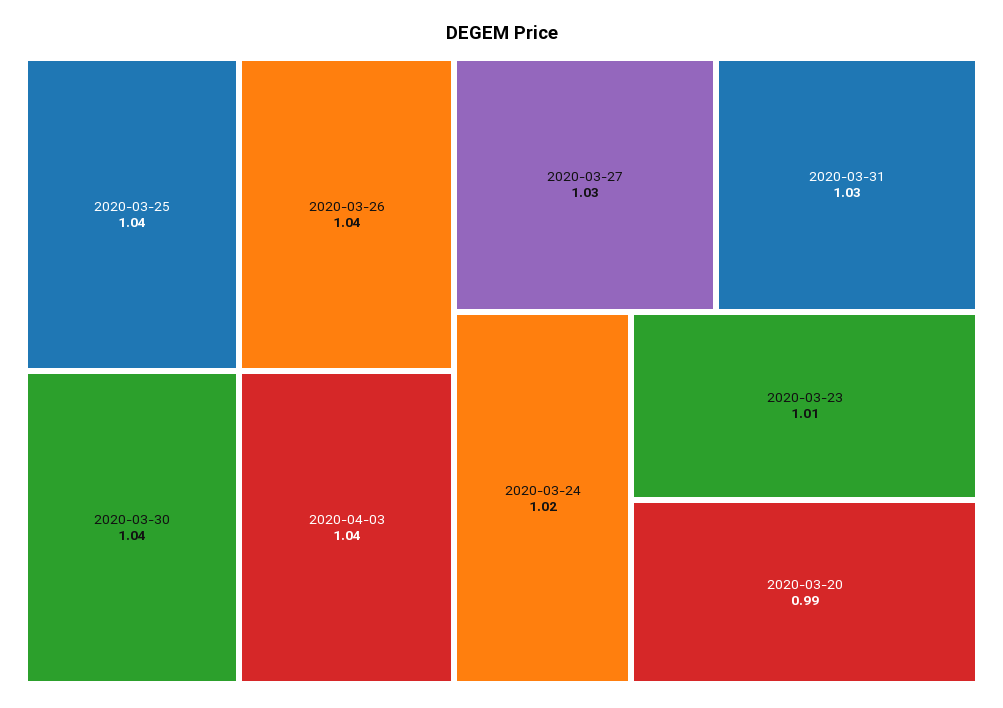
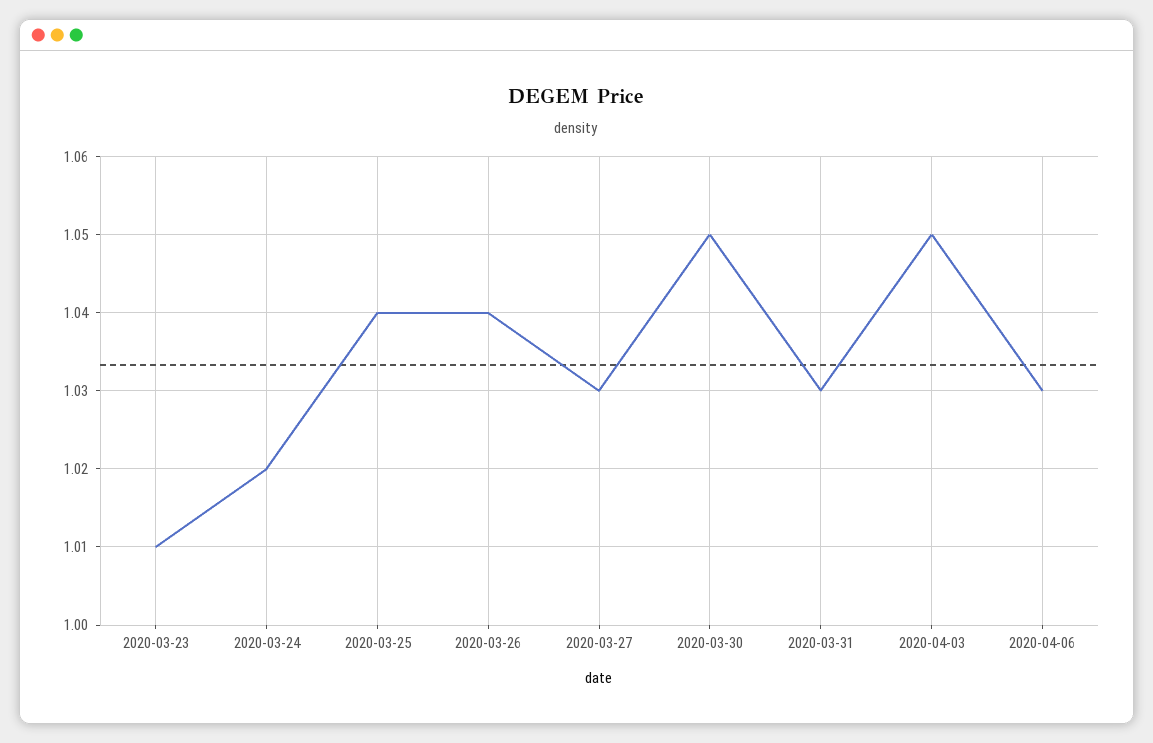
2020-03-30: 1.04 -> 1.05
2020-04-03: 1.04 -> 1.05
2020-03-20: 0.99 -> none
2020-04-06: none -> 1.03

